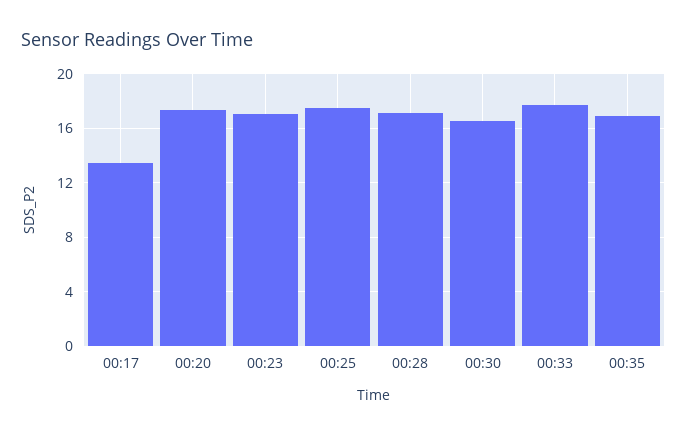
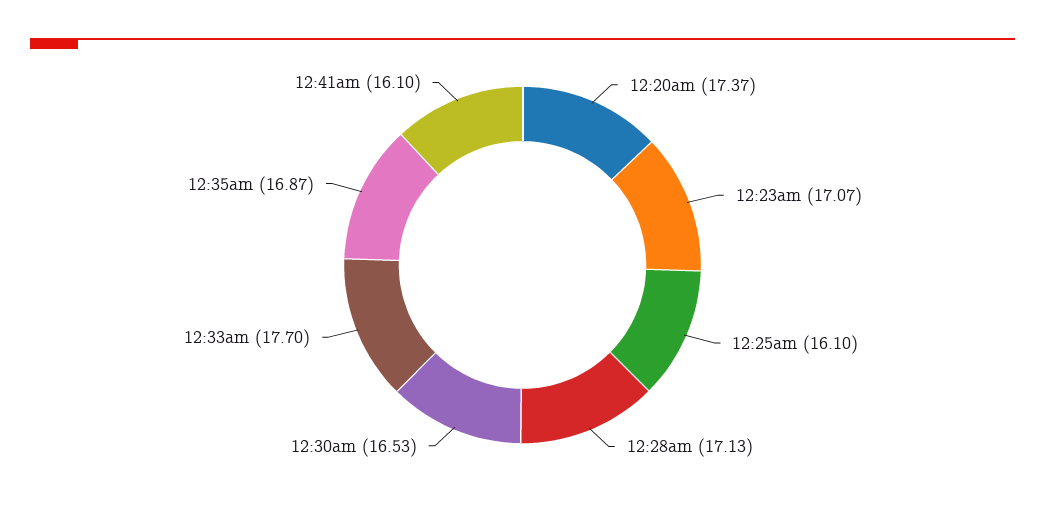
00:17: 13.5 -> none
00:25: 17.5 -> 16.1
12:41am: none -> 16.1

